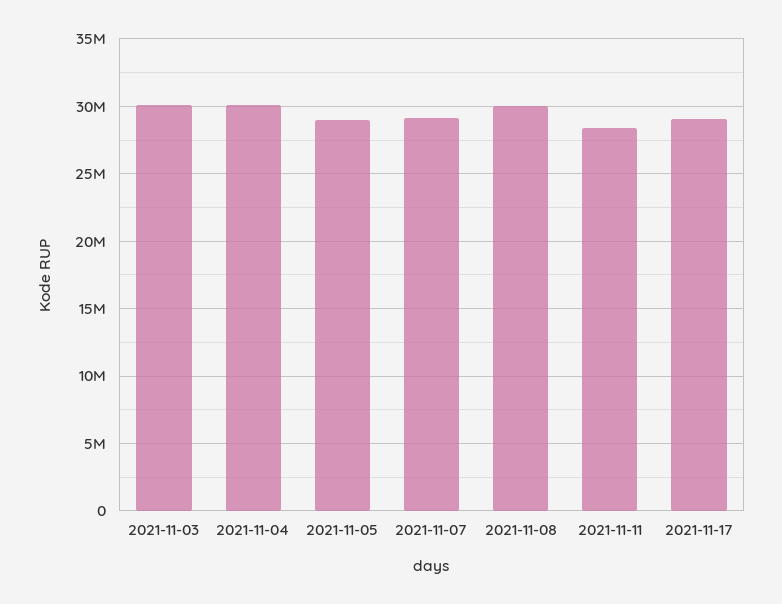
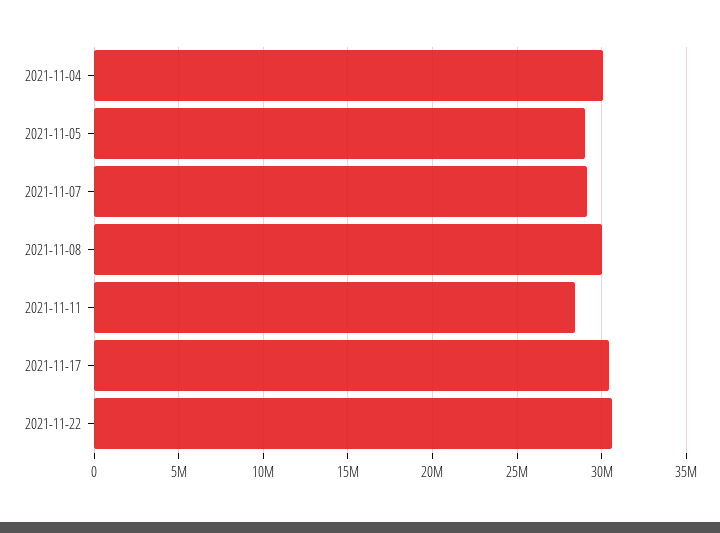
2021-11-03: 30000000 -> none
2021-11-17: 29000000 -> 30500000
2021-11-22: none -> 30500000

